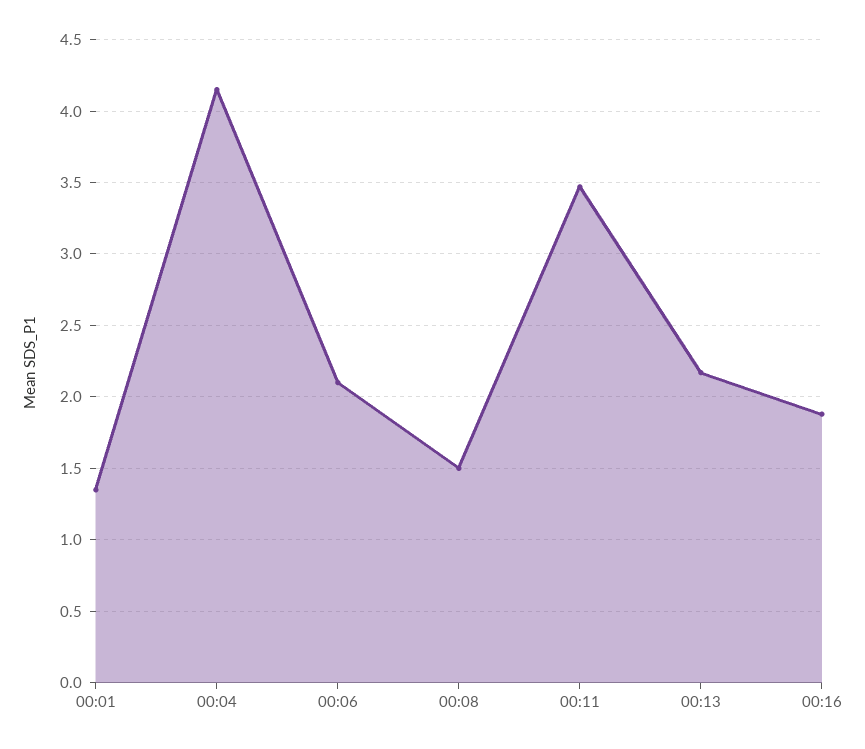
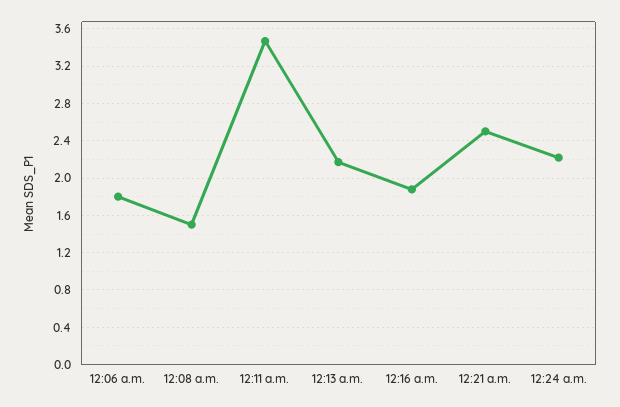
00:01: 1.35 -> none
00:04: 4.15 -> none
00:06: 2.1 -> 1.8
12:21 a.m.: none -> 2.5
12:24 a.m.: none -> 2.2

